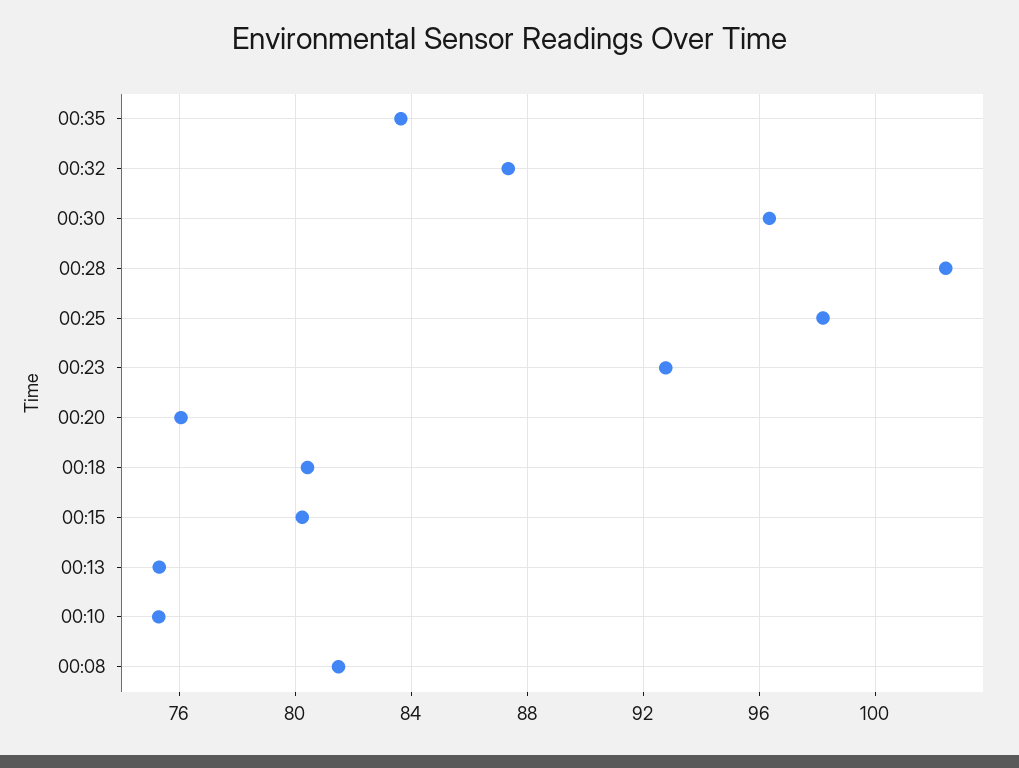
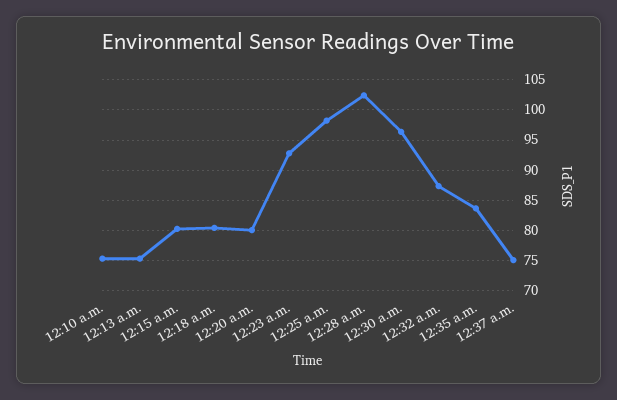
00:20: 76 -> 80
00:08: 81.5 -> none
12:37 a.m.: none -> 75

